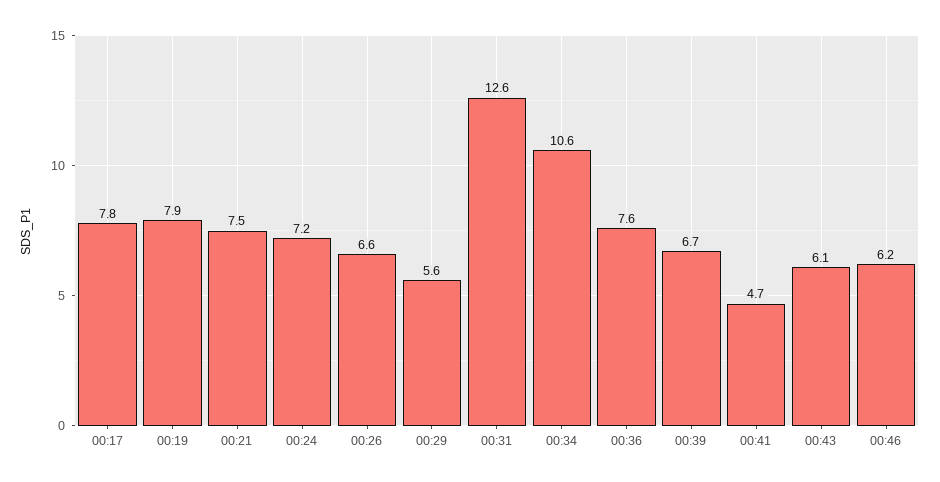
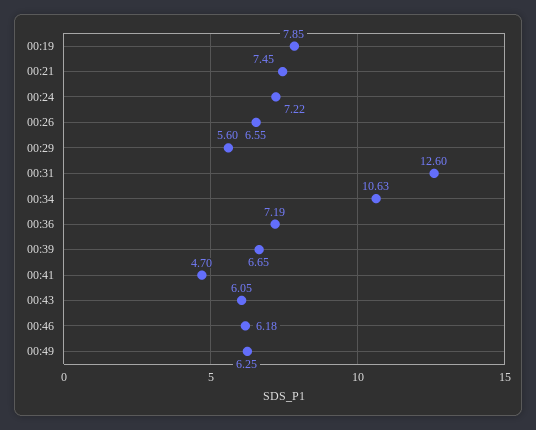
00:17: 7.8 -> none
00:36: 7.6 -> 7.19
00:49: none -> 6.25

